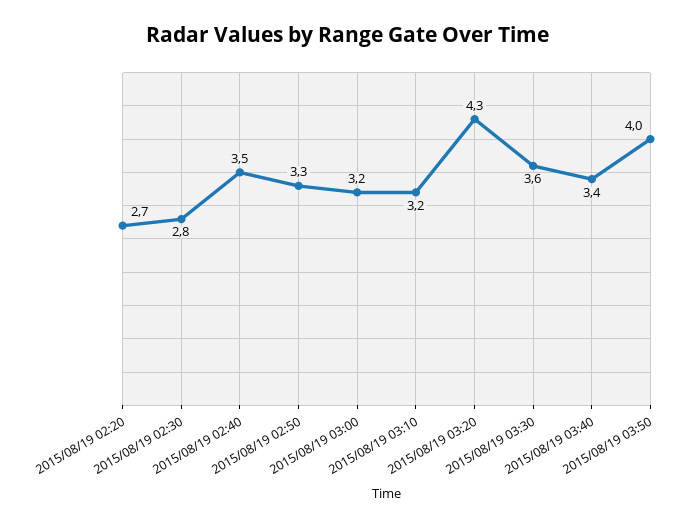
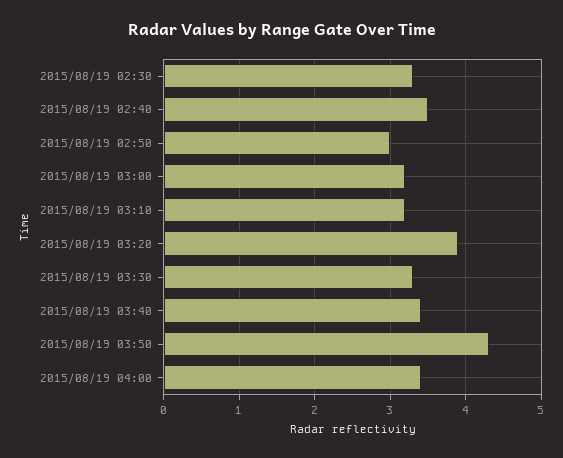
2015/08/19 02:20: 2.7 -> none
2015/08/19 02:30: 2.8 -> 3.3
2015/08/19 02:50: 3.3 -> 3
2015/08/19 03:20: 4.3 -> 3.9
2015/08/19 03:30: 3.6 -> 3.3
2015/08/19 03:50: 4 -> 4.3
2015/08/19 04:00: none -> 3.4

